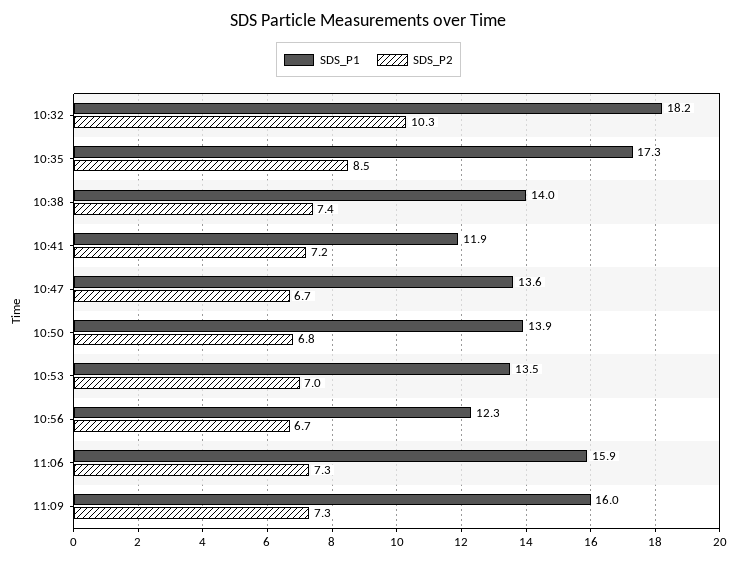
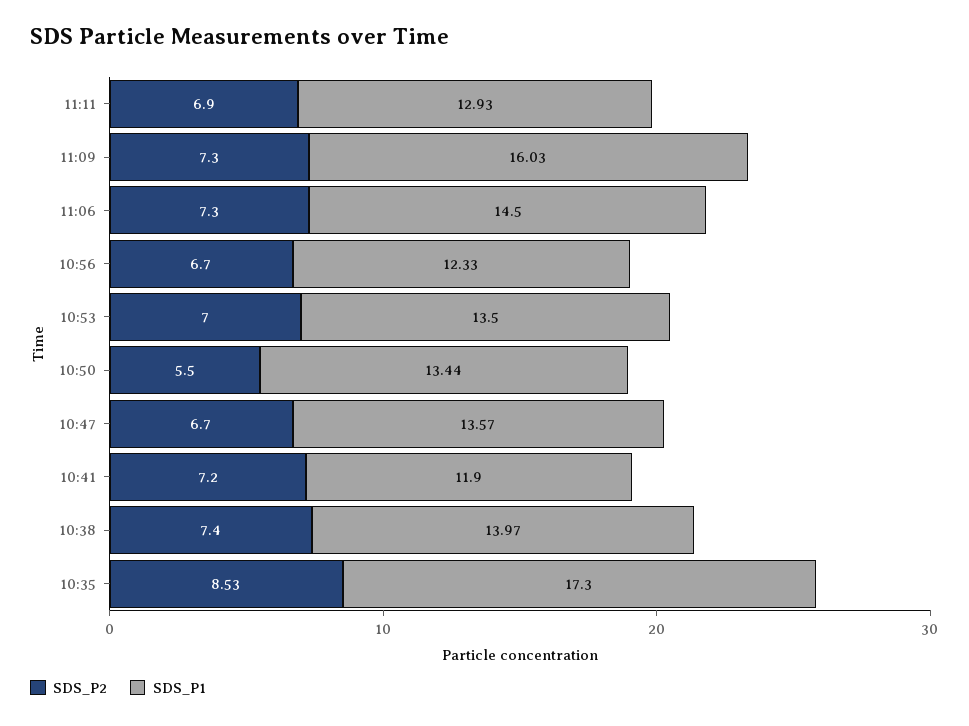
SDS_P1, 10:32: 18.2 -> none
SDS_P2, 10:32: 10.3 -> none
SDS_P1, 10:50: 13.9 -> 13.44
SDS_P2, 10:50: 6.8 -> 5.5
SDS_P1, 11:06: 15.9 -> 14.5
SDS_P2, 11:11: none -> 6.9
SDS_P1, 11:11: none -> 12.93

